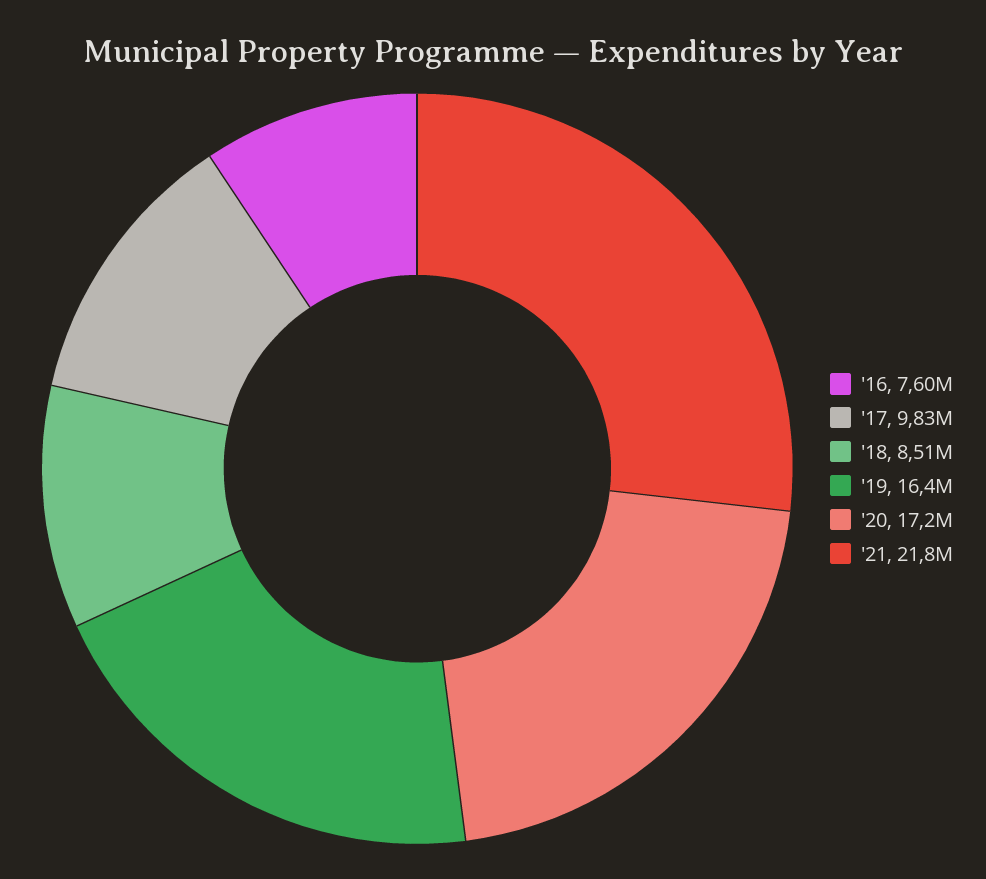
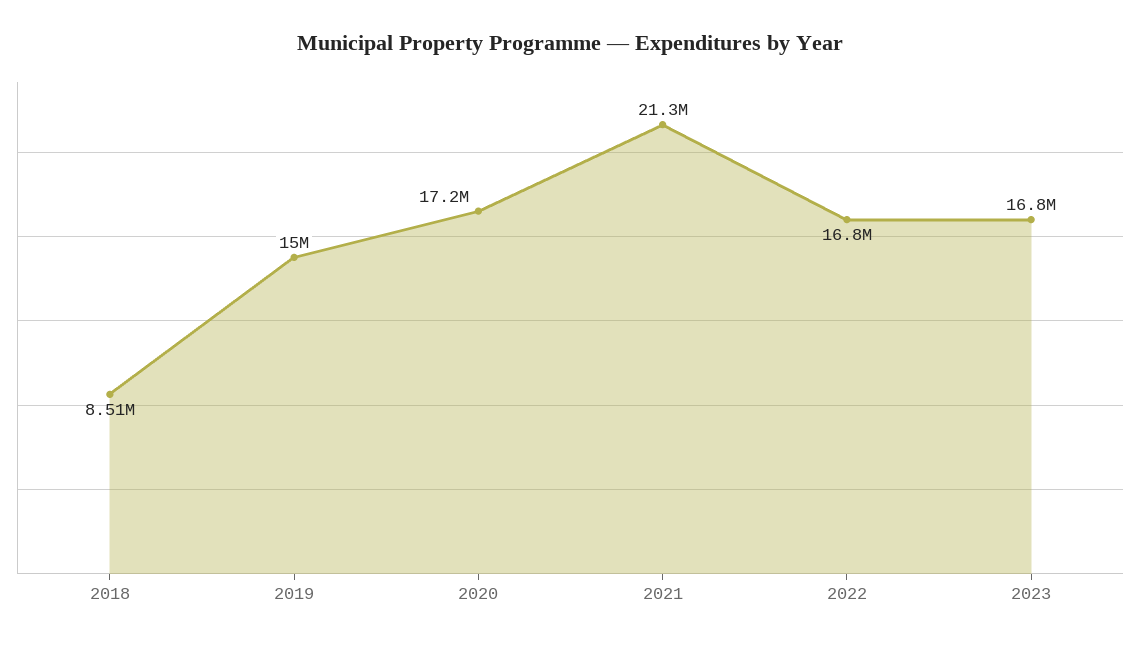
'16: 7600000 -> none
'17: 9830000 -> none
'19: 16400000 -> 15000000
'21: 21800000 -> 21300000
2022: none -> 16800000
2023: none -> 16800000

